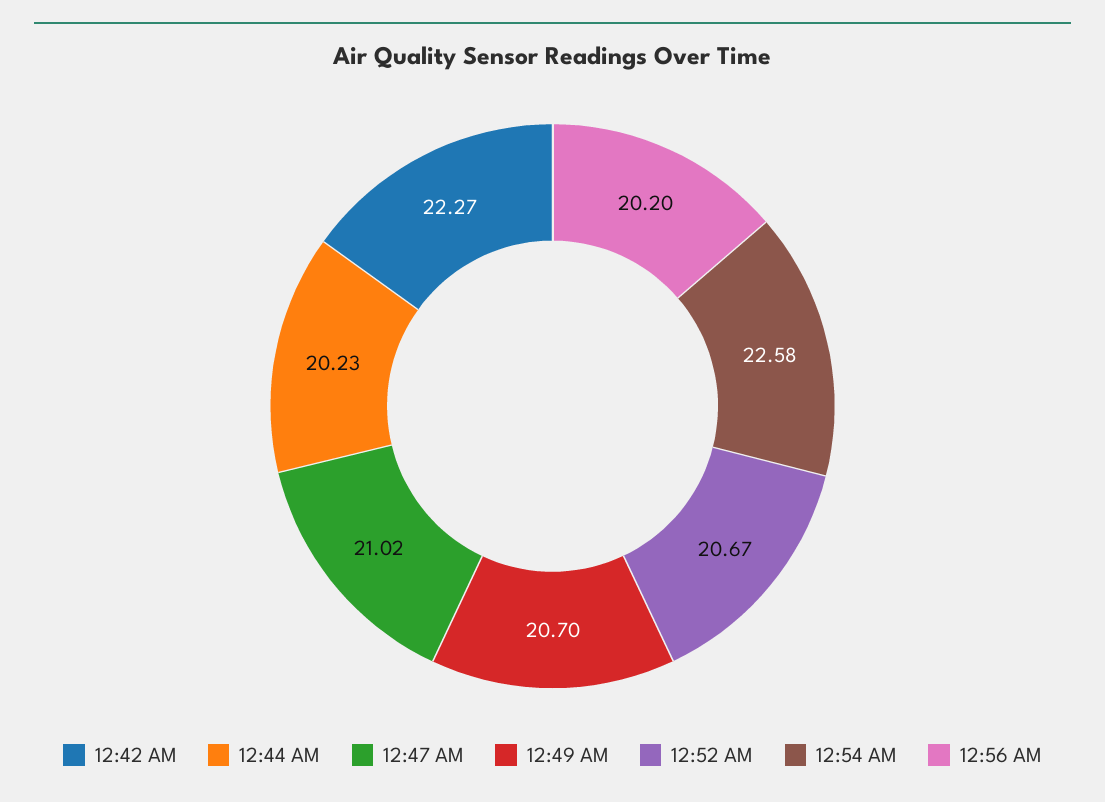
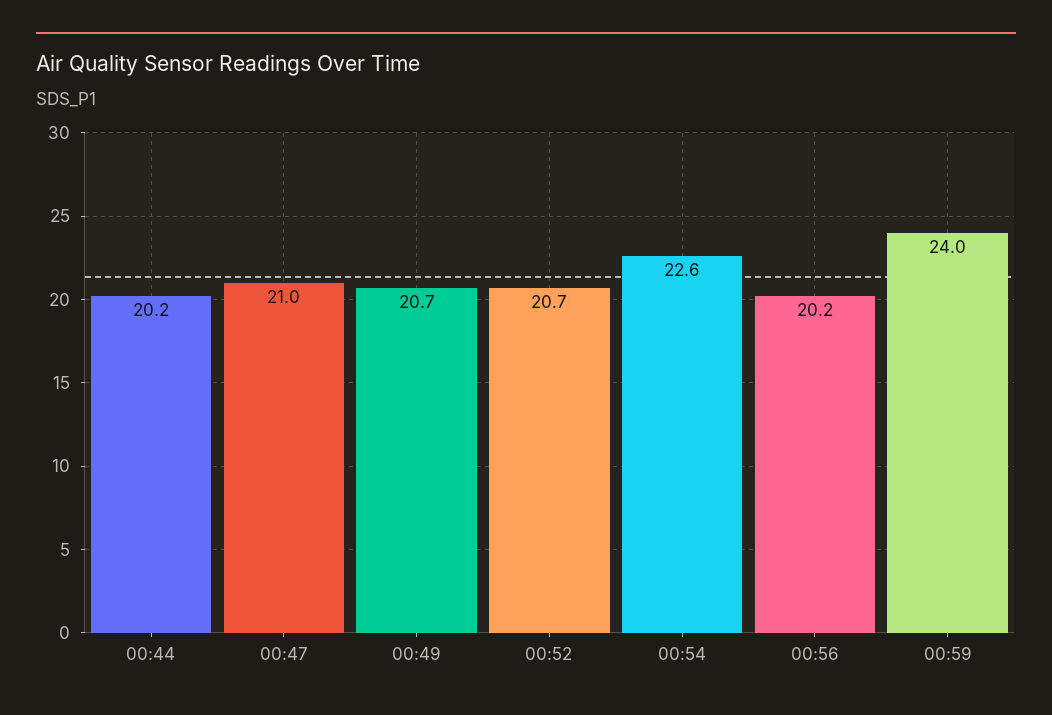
12:42 AM: 22.27 -> none
00:59: none -> 24

